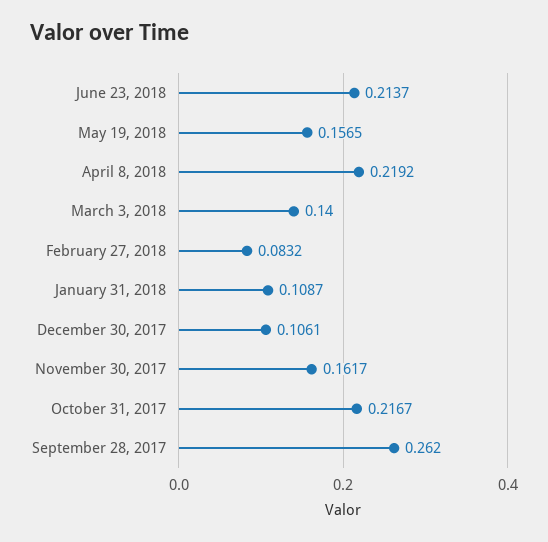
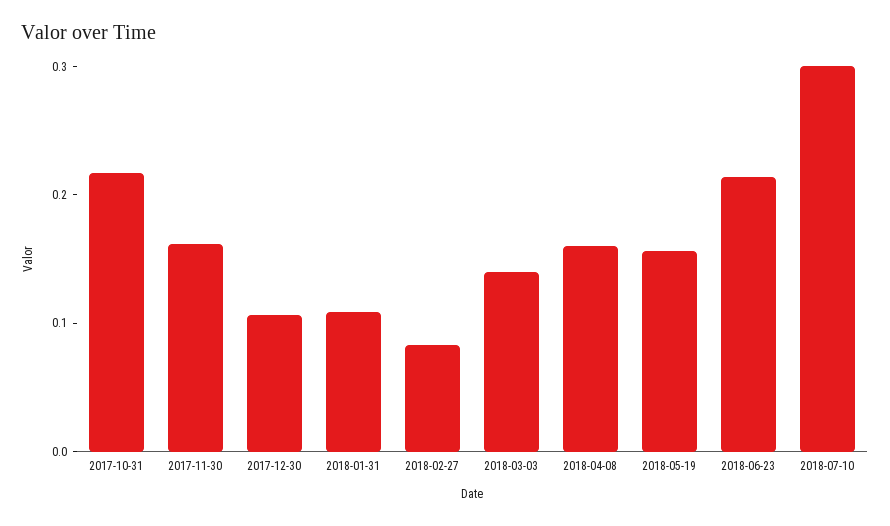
April 8, 2018: 0.2192 -> 0.16
September 28, 2017: 0.262 -> none
2018-07-10: none -> 0.3

